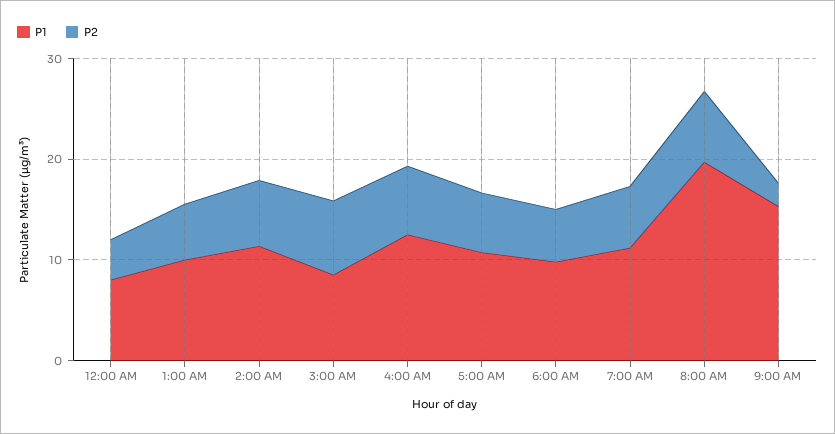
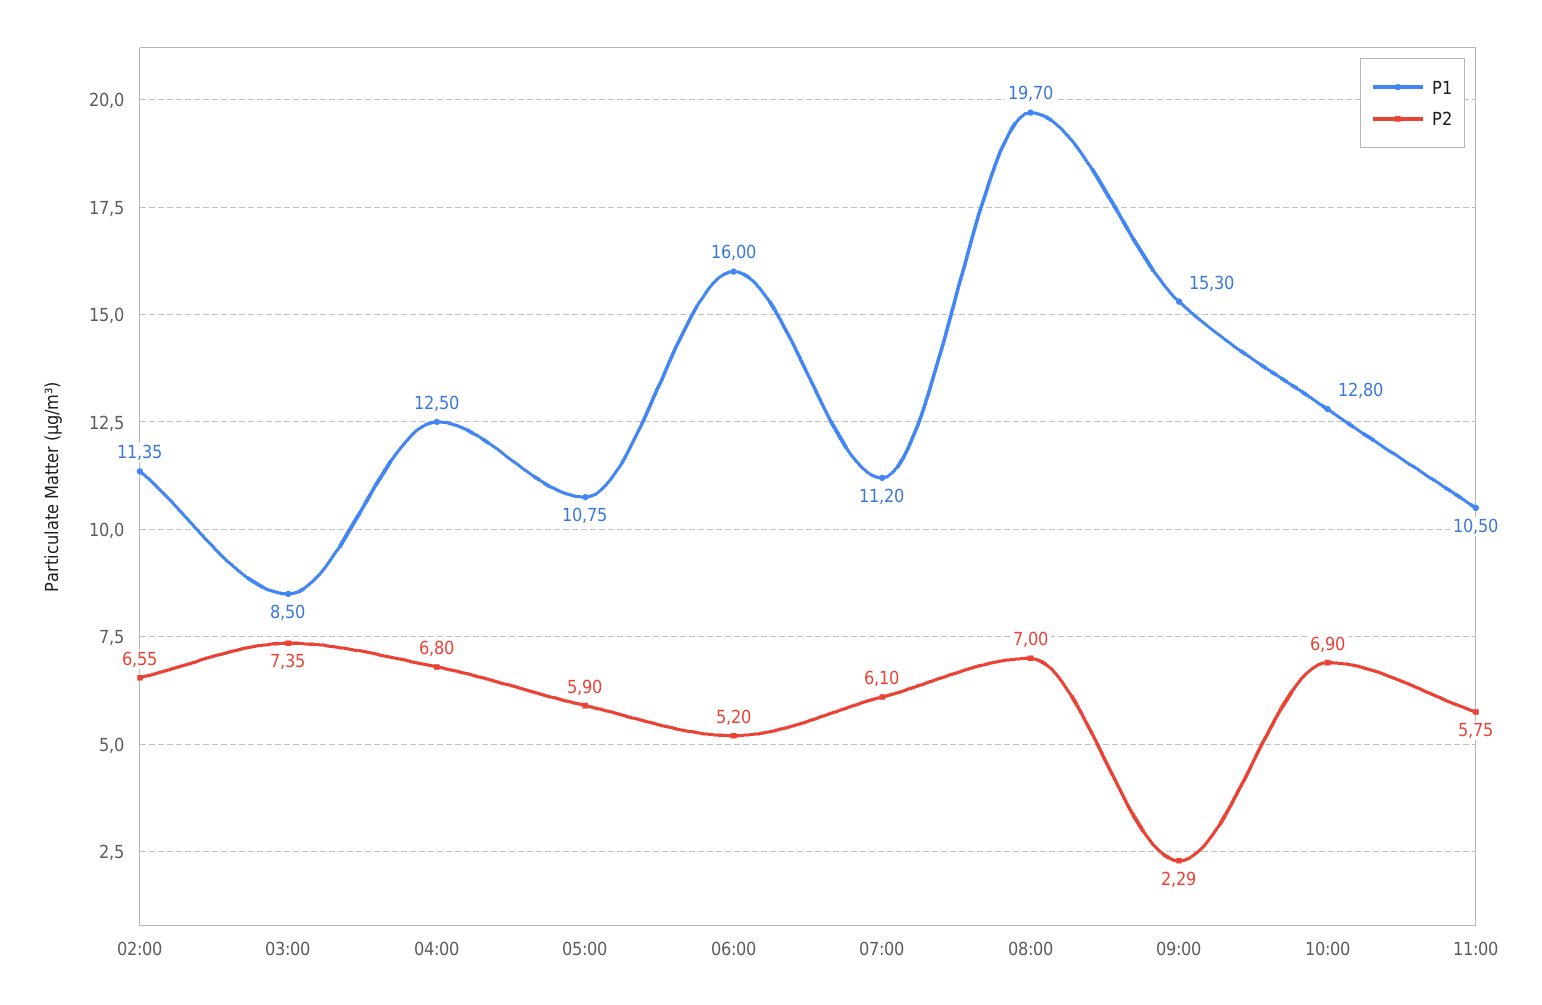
P1, 12:00 AM: 8 -> none
P2, 12:00 AM: 4 -> none
P1, 1:00 AM: 10 -> none
P2, 1:00 AM: 6 -> none
P1, 6:00 AM: 10 -> 16
P1, 10:00: none -> 12.8
P2, 10:00: none -> 6.9
P1, 11:00: none -> 10.5
P2, 11:00: none -> 5.75

